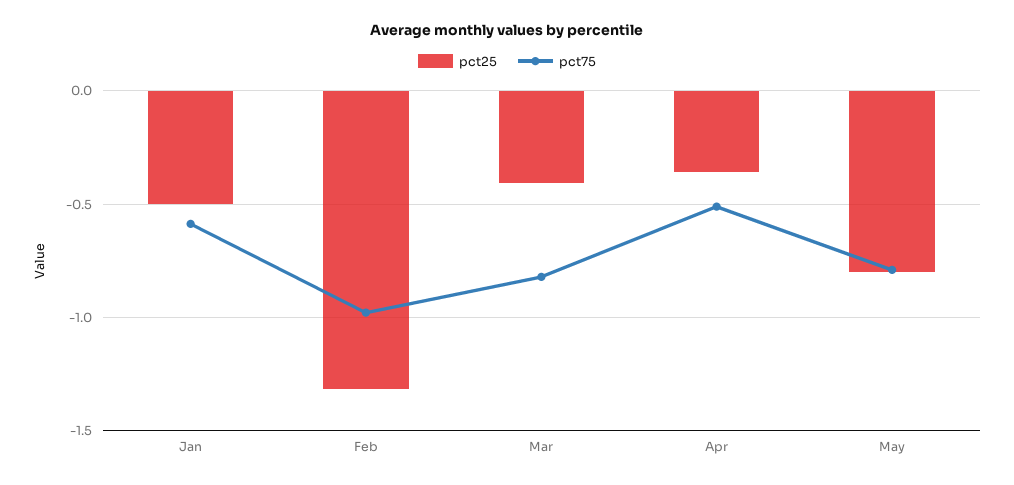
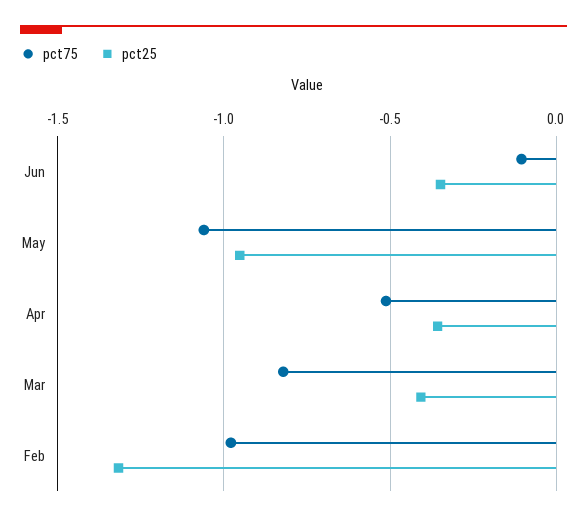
pct25, Jan: -0.5 -> none
pct75, Jan: -0.6 -> none
pct25, May: -0.8 -> -0.95
pct75, May: -0.8 -> -1.05
pct75, Jun: none -> -0.1
pct25, Jun: none -> -0.35

